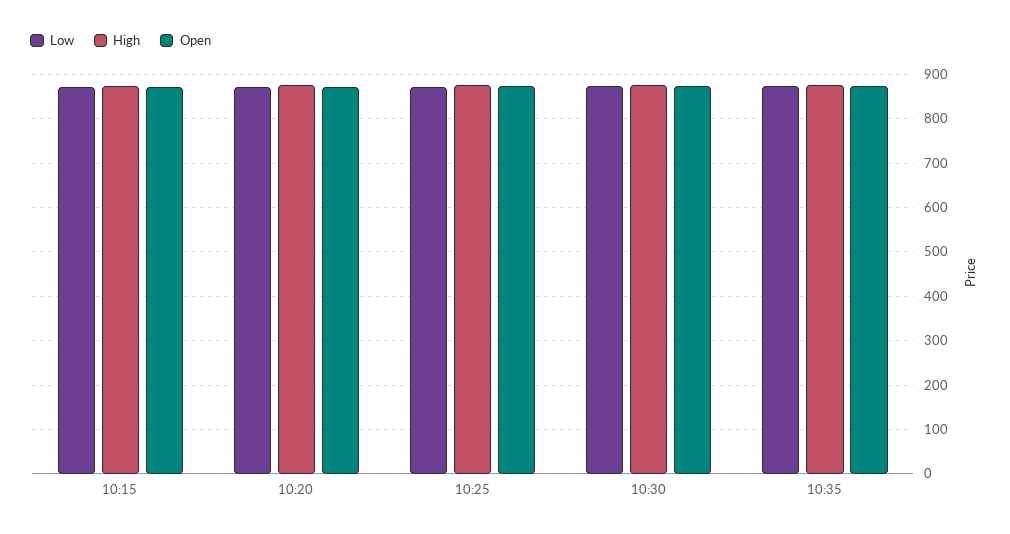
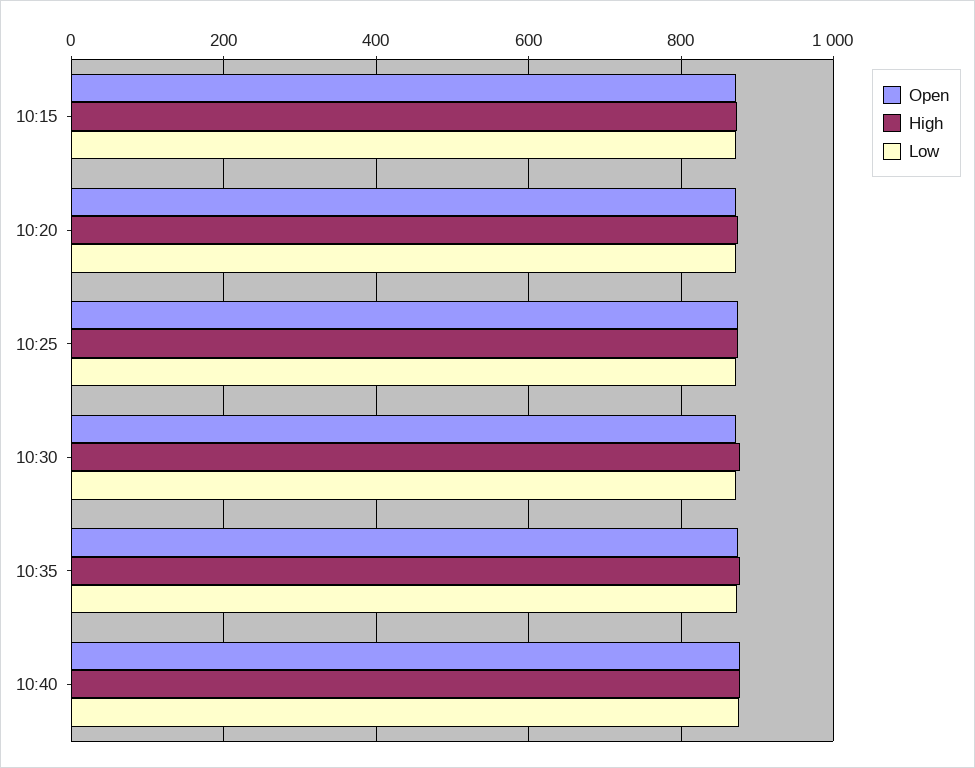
Open, 10:40: none -> 880
High, 10:40: none -> 880
Low, 10:40: none -> 880

